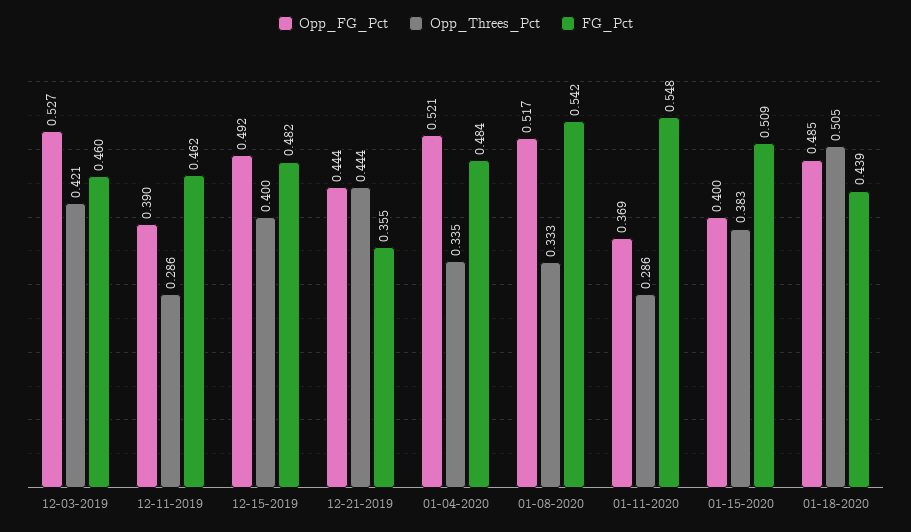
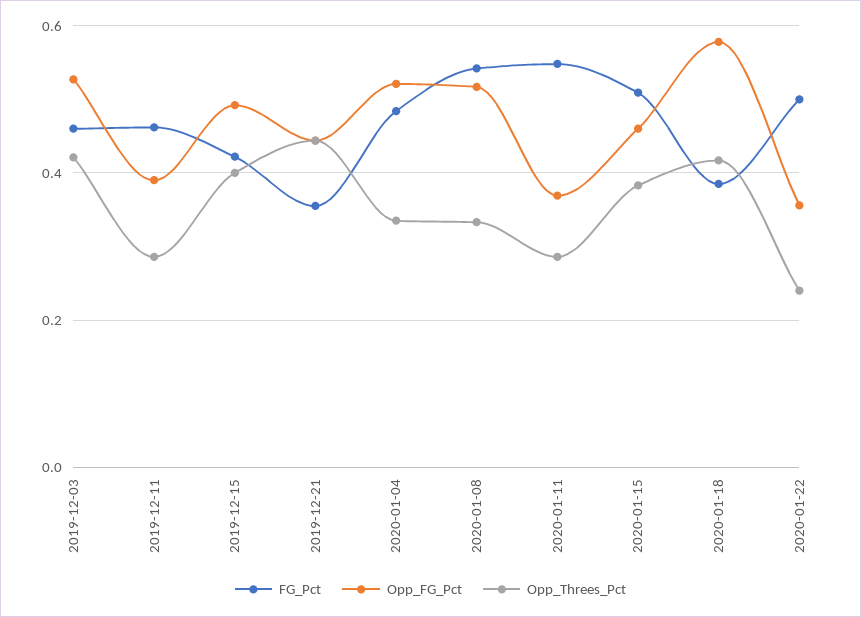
FG_Pct, 12-15-2019: 0.482 -> 0.42
Opp_FG_Pct, 01-15-2020: 0.4 -> 0.46
Opp_FG_Pct, 01-18-2020: 0.485 -> 0.58
Opp_Threes_Pct, 01-18-2020: 0.505 -> 0.42
FG_Pct, 01-18-2020: 0.439 -> 0.38
FG_Pct, 2020-01-22: none -> 0.5
Opp_FG_Pct, 2020-01-22: none -> 0.36
Opp_Threes_Pct, 2020-01-22: none -> 0.24

